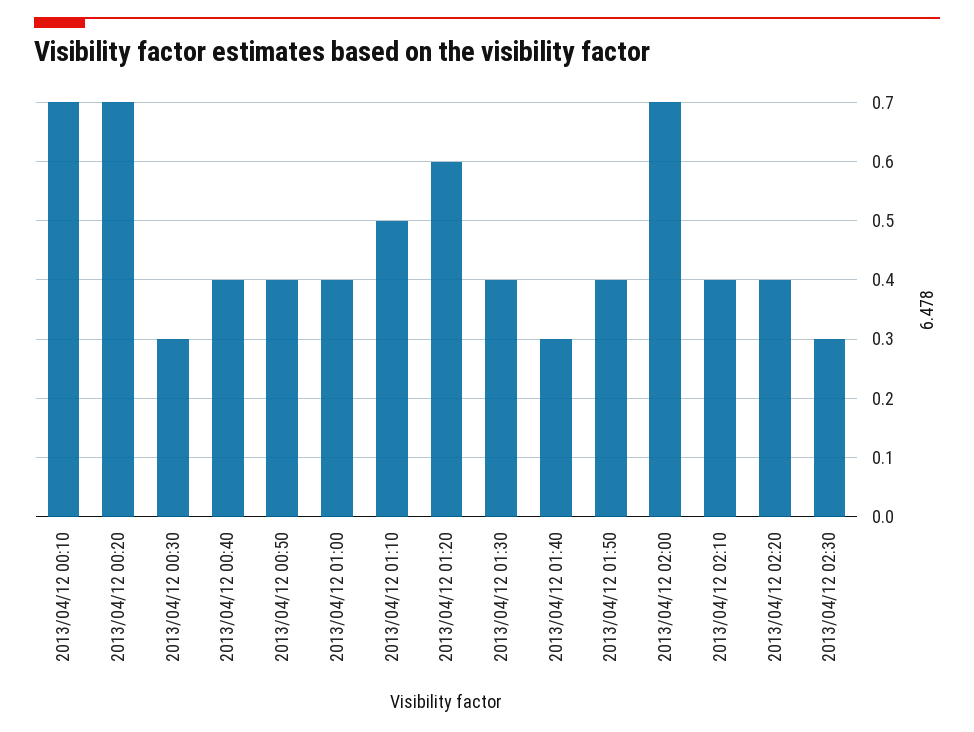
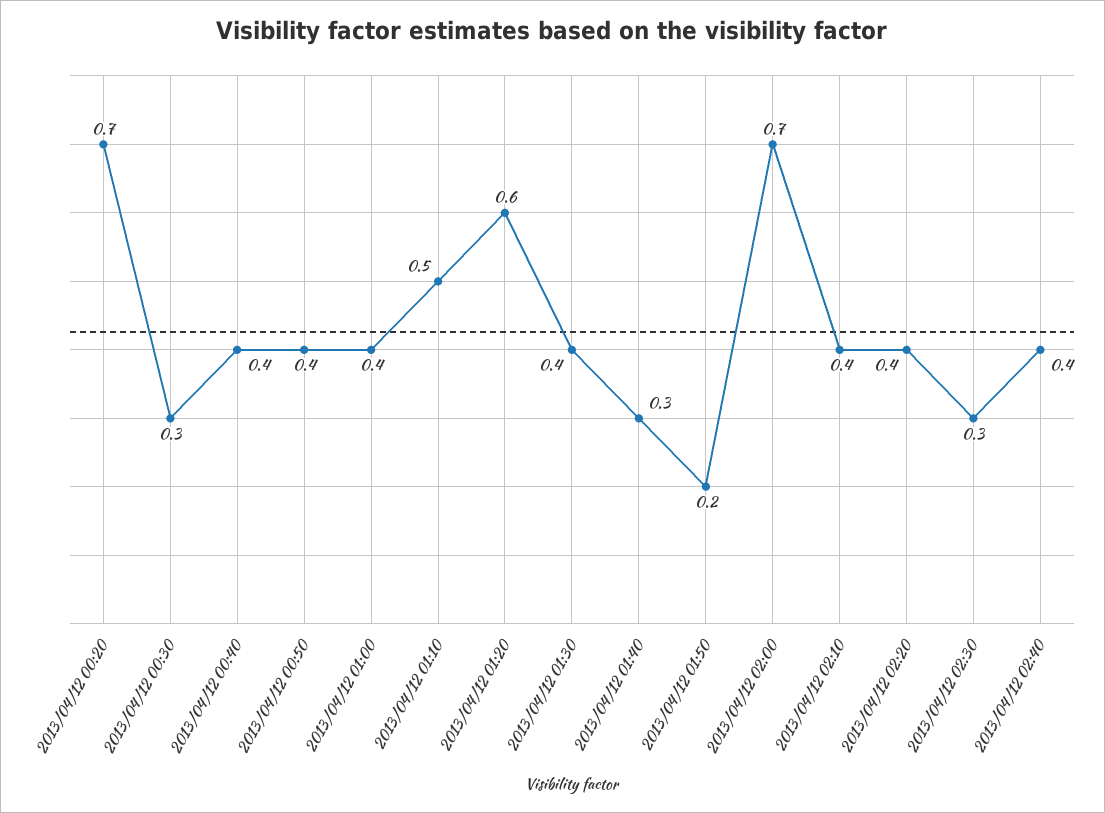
2013/04/12 00:10: 0.7 -> none
2013/04/12 01:50: 0.4 -> 0.2
2013/04/12 02:40: none -> 0.4

